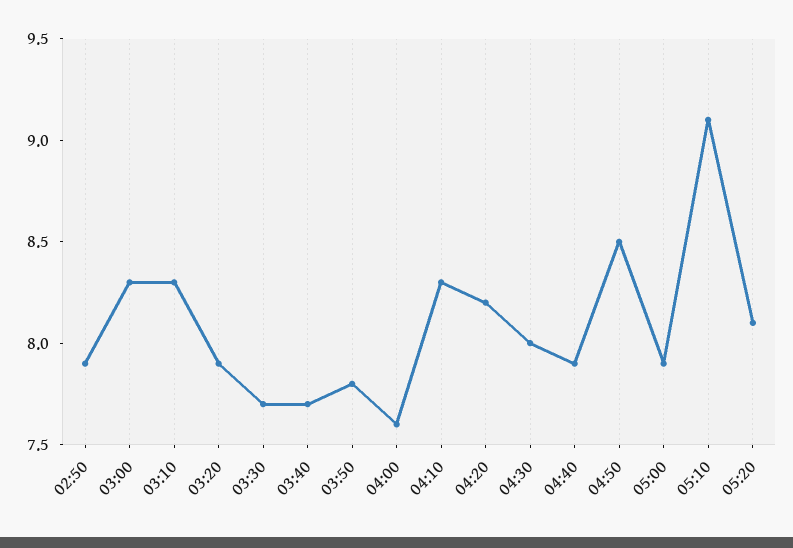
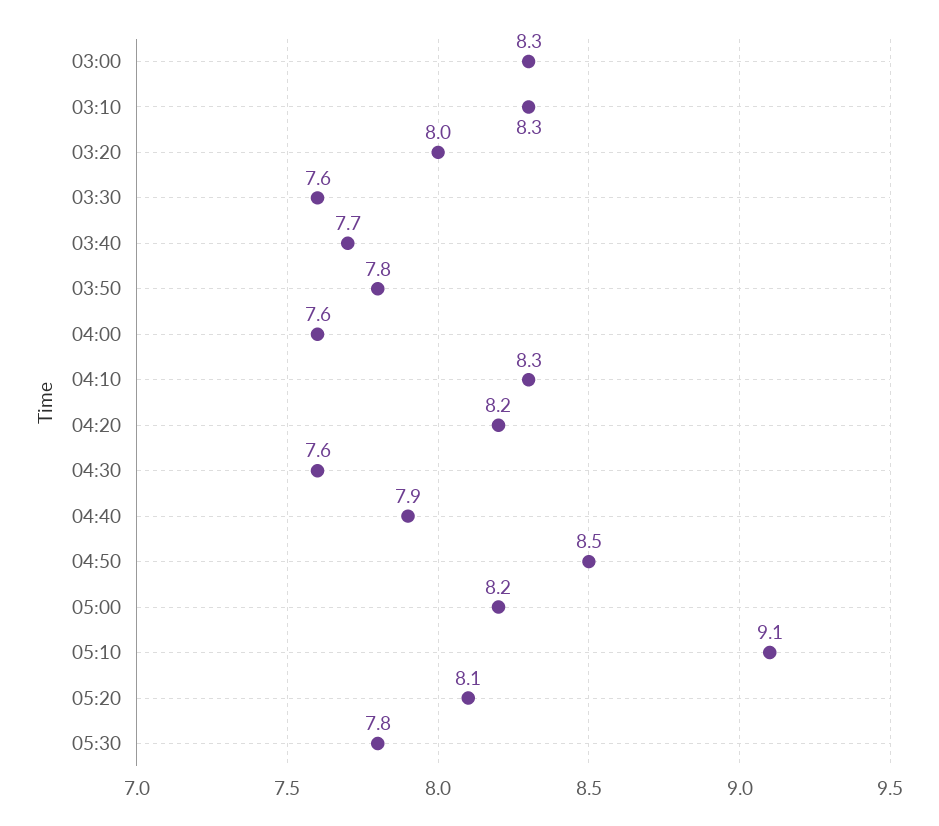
02:50: 7.9 -> none
03:20: 7.9 -> 8
03:30: 7.7 -> 7.6
04:30: 8 -> 7.6
05:00: 7.9 -> 8.2
05:30: none -> 7.8

